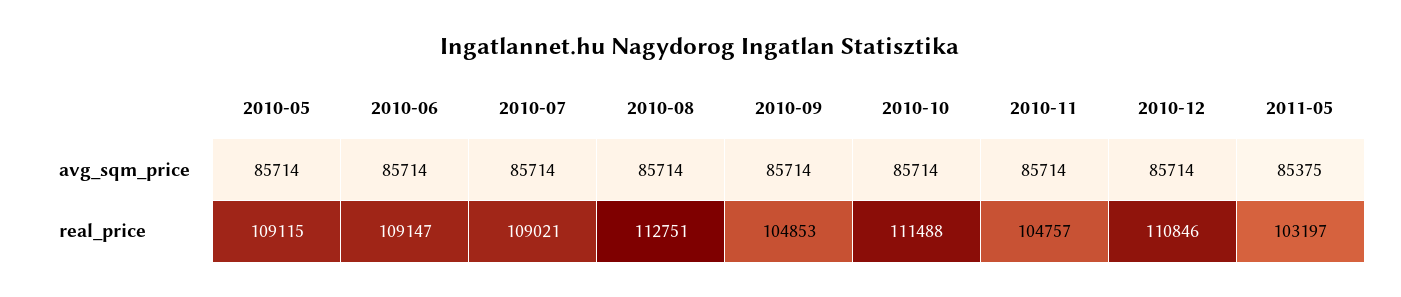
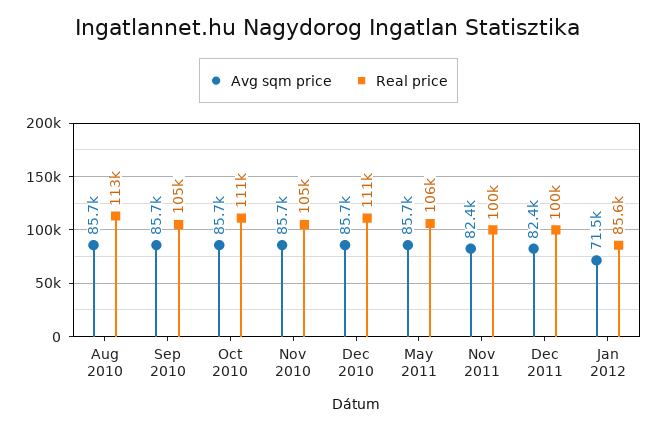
avg_sqm_price, 2010-05: 85714 -> none
avg_sqm_price, 2010-06: 85714 -> none
avg_sqm_price, 2010-07: 85714 -> none
avg_sqm_price, 2011-05: 85375 -> 85700
real_price, 2010-05: 109115 -> none
real_price, 2010-06: 109147 -> none
real_price, 2010-07: 109021 -> none
real_price, 2011-05: 103197 -> 106000
avg_sqm_price, Nov 2011: none -> 82400
real_price, Nov 2011: none -> 100000
avg_sqm_price, Dec 2011: none -> 82400
real_price, Dec 2011: none -> 100000
avg_sqm_price, Jan 2012: none -> 71500
real_price, Jan 2012: none -> 85600

